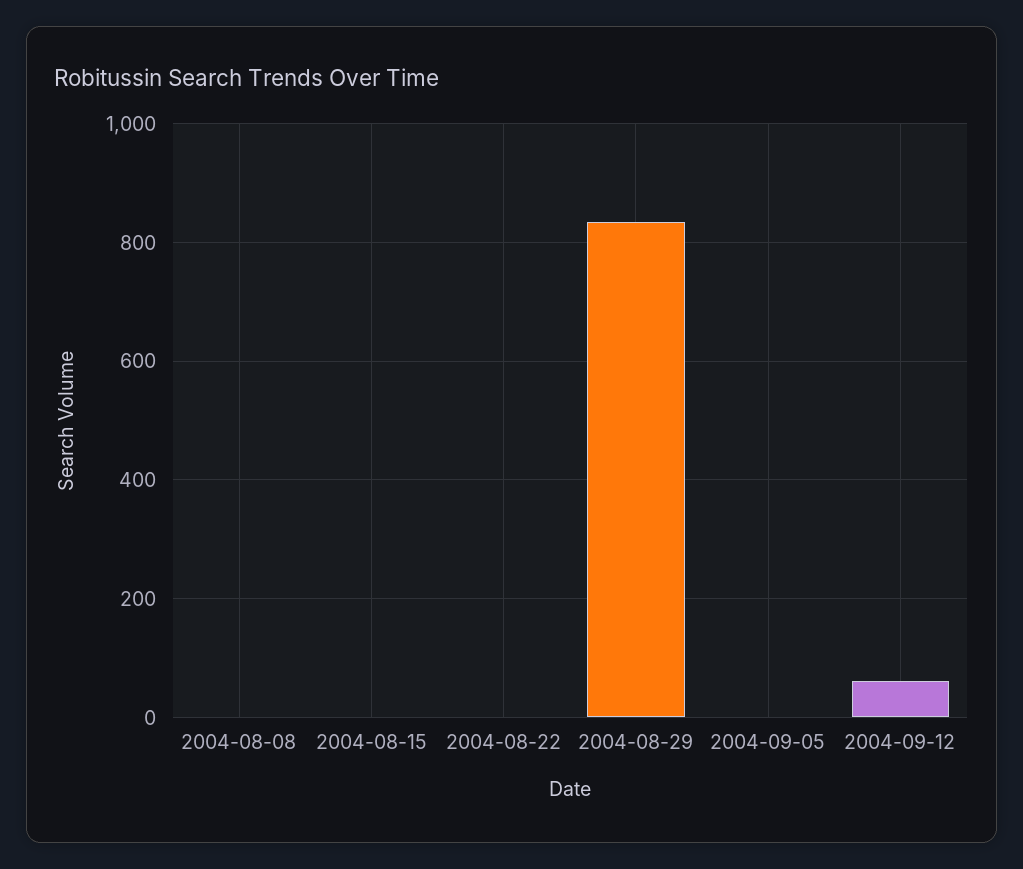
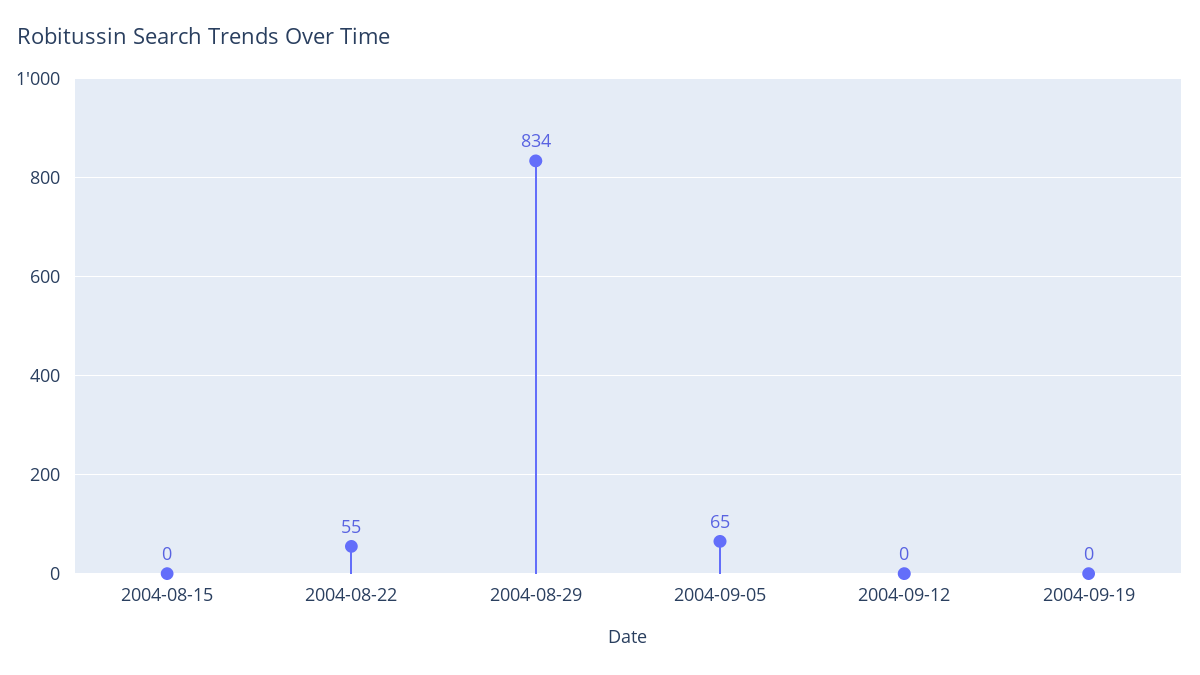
2004-08-08: 0 -> none
2004-08-22: 0 -> 55
2004-09-05: 0 -> 65
2004-09-12: 60 -> 0
2004-09-19: none -> 0

